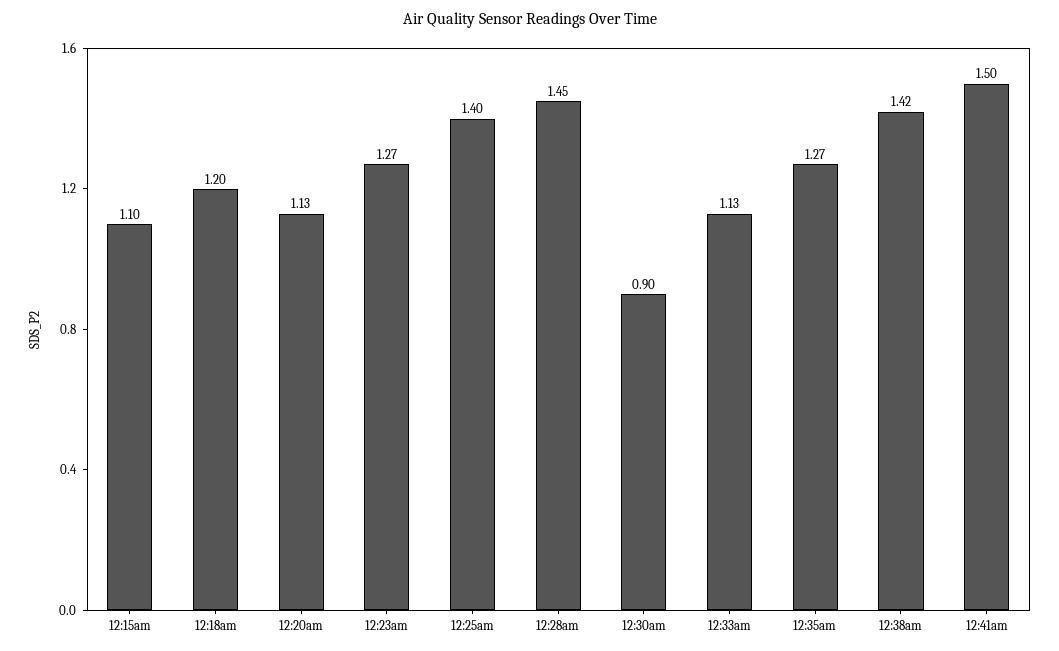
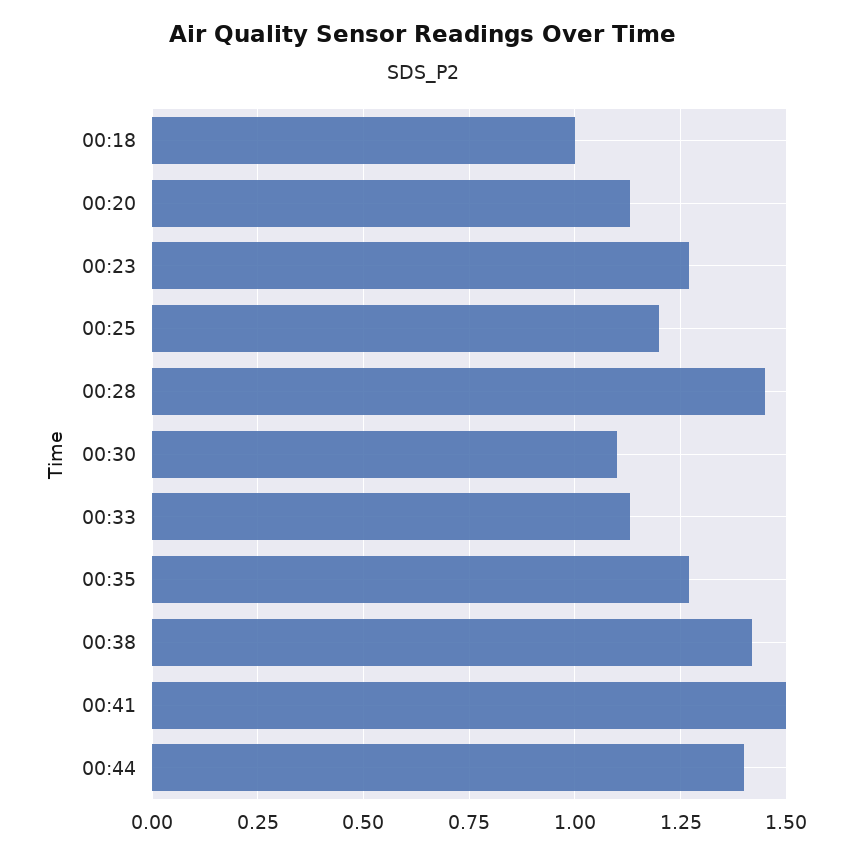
12:15am: 1.1 -> none
12:18am: 1.2 -> 1
12:25am: 1.4 -> 1.2
12:30am: 0.9 -> 1.1
00:44: none -> 1.4

